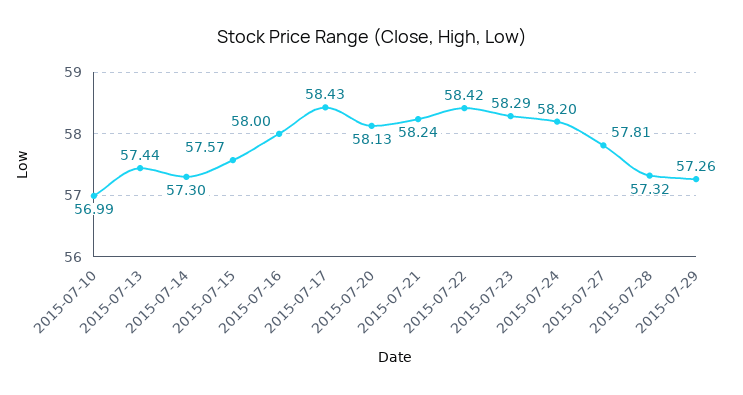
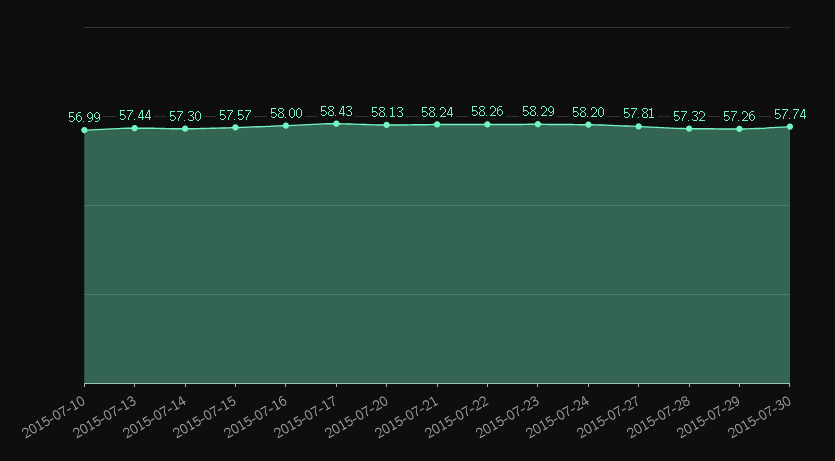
2015-07-22: 58.42 -> 58.26
2015-07-30: none -> 57.74

